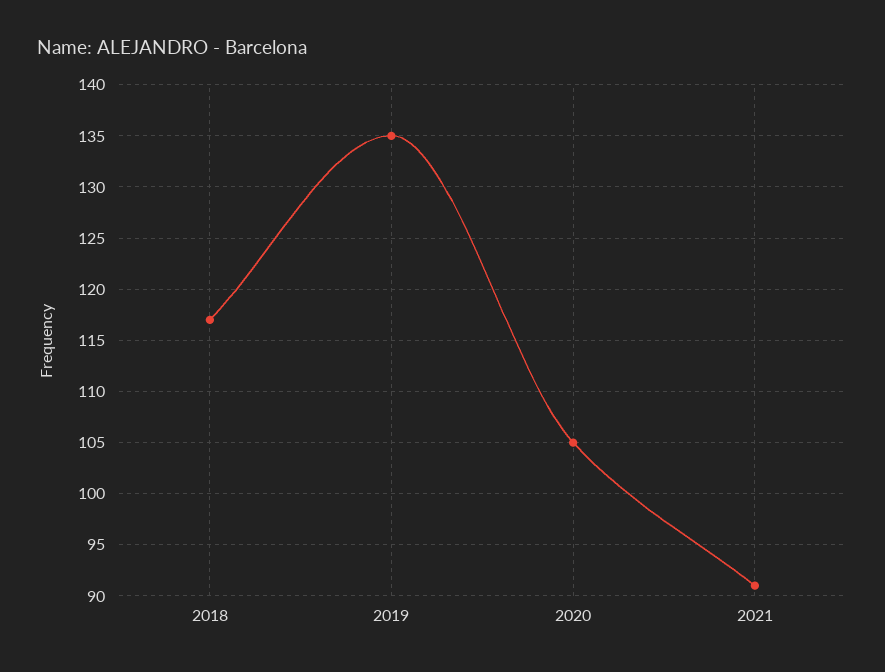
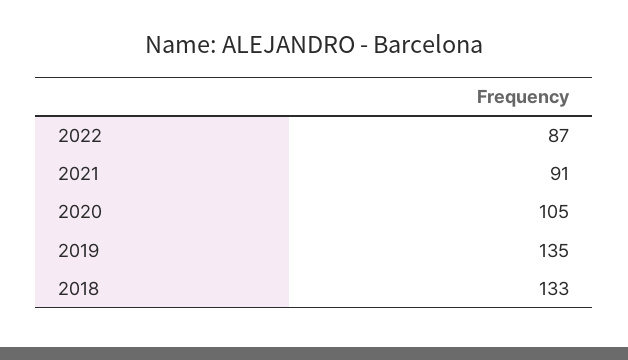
2018: 117 -> 133
2022: none -> 87

